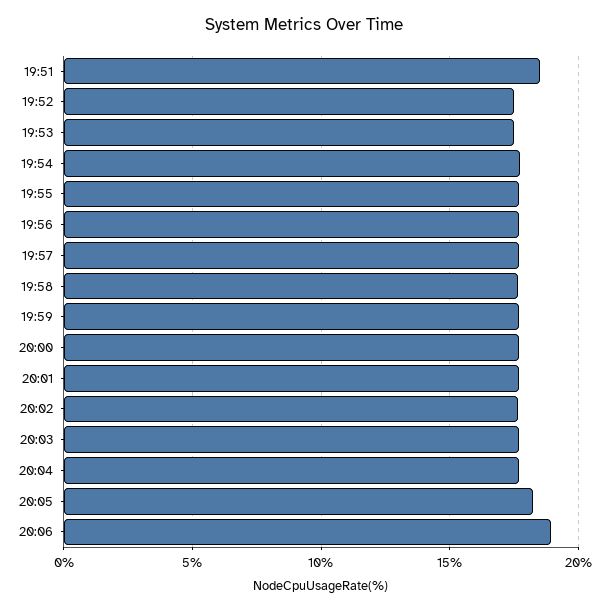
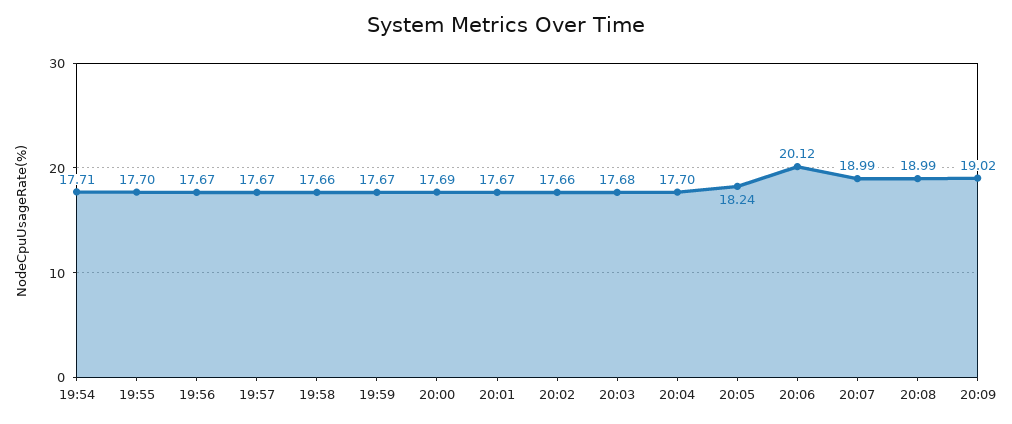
19:51: 18.5 -> none
19:52: 17.5 -> none
19:53: 17.5 -> none
20:06: 19 -> 20.12
20:07: none -> 18.99
20:08: none -> 18.99
20:09: none -> 19.02

